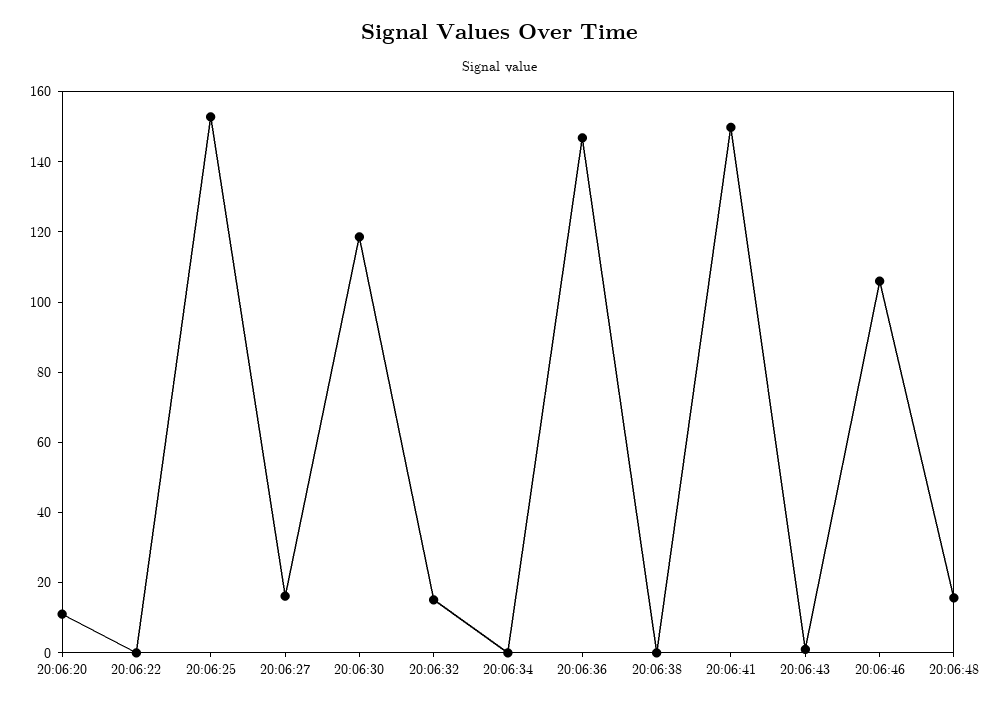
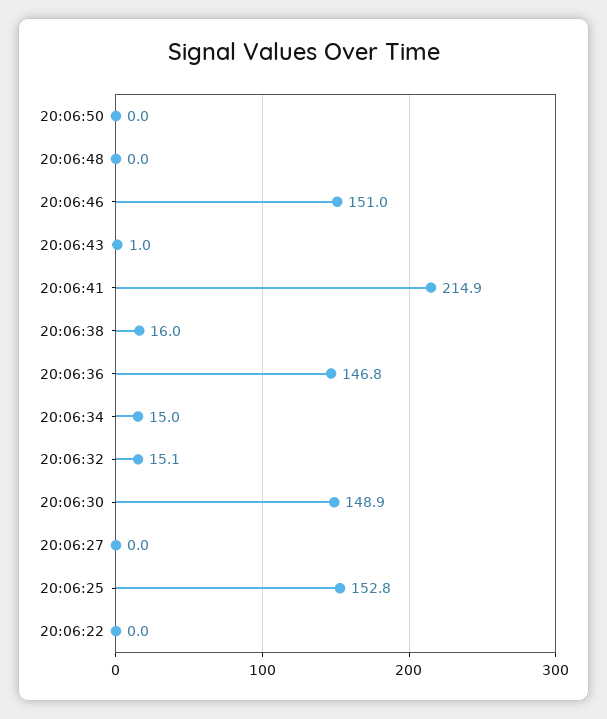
20:06:20: 10 -> none
20:06:27: 15 -> 0
20:06:30: 120 -> 148.9
20:06:34: 0 -> 15
20:06:38: 0 -> 16
20:06:41: 150 -> 214.9
20:06:46: 105 -> 151
20:06:48: 15 -> 0
20:06:50: none -> 0

